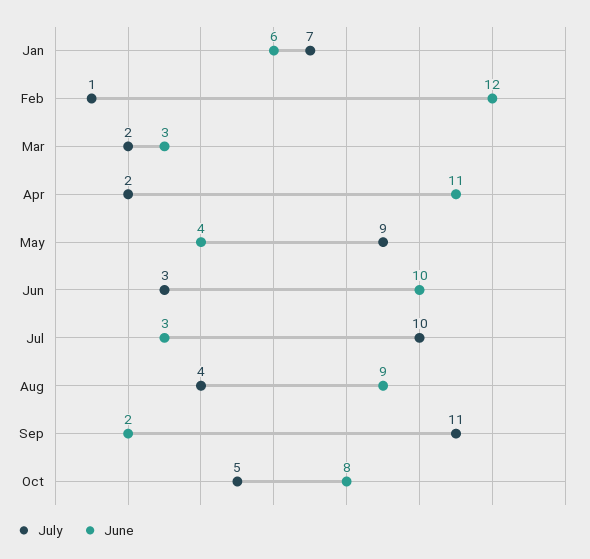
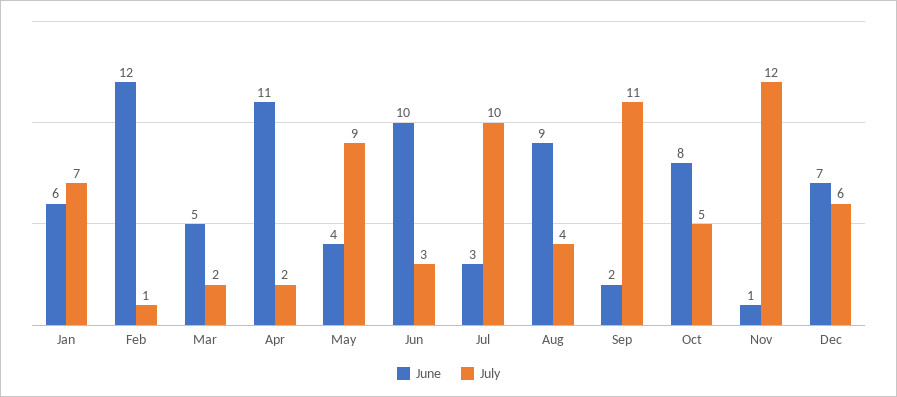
June, Mar: 3 -> 5
June, Nov: none -> 1
July, Nov: none -> 12
June, Dec: none -> 7
July, Dec: none -> 6

